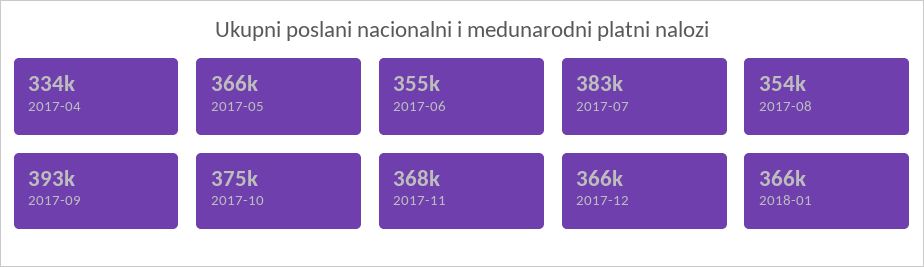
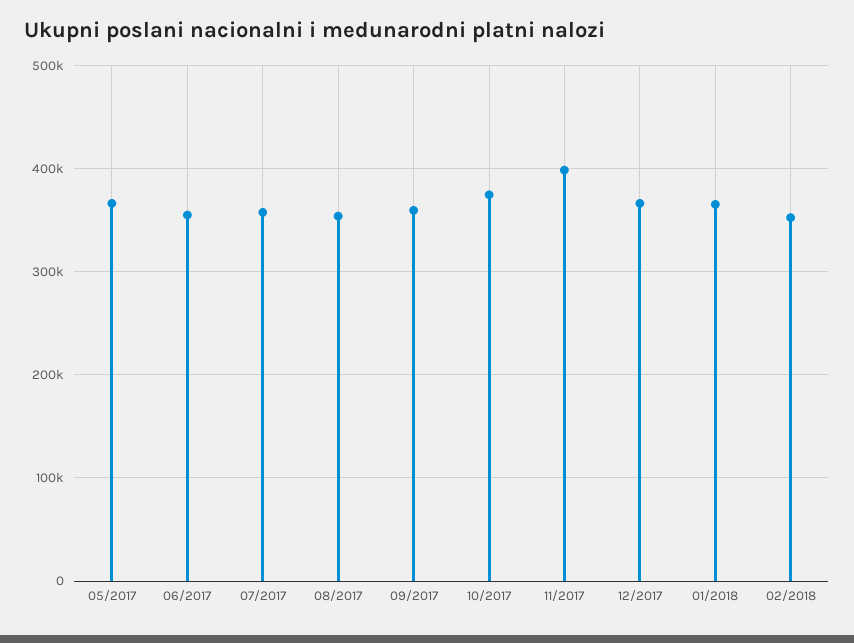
2017-04: 334000 -> none
2017-07: 383000 -> 360000
2017-09: 393000 -> 360000
2017-11: 368000 -> 400000
02/2018: none -> 350000

